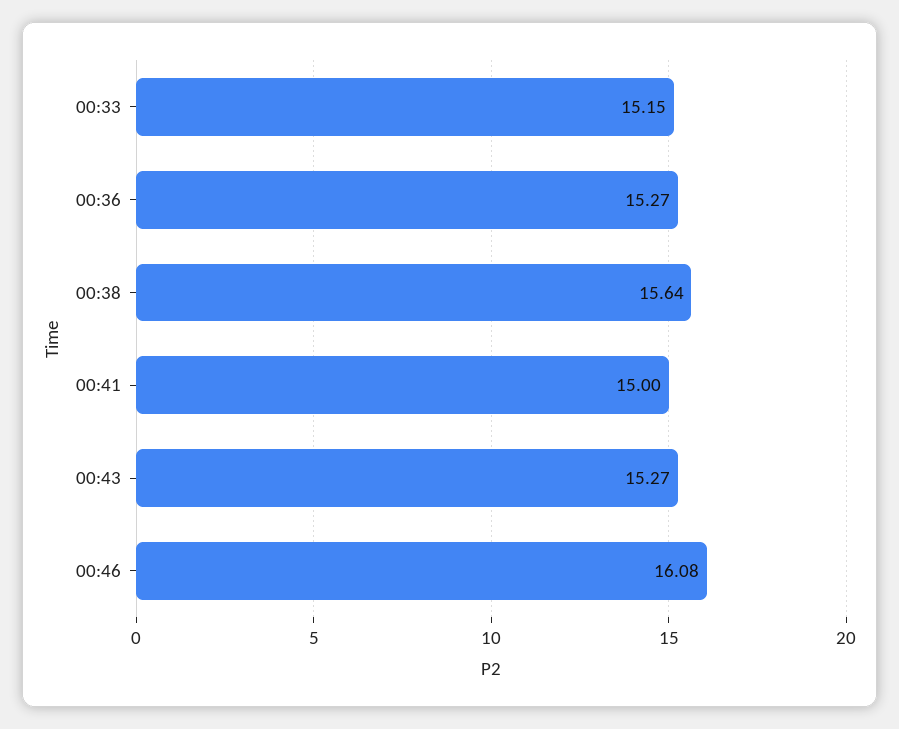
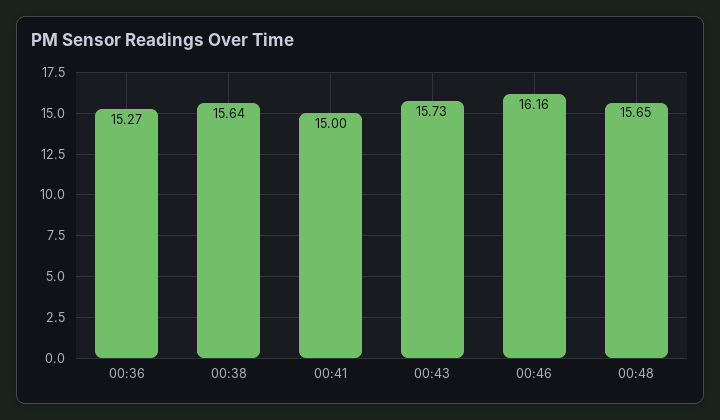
00:33: 15.15 -> none
00:43: 15.27 -> 15.73
00:46: 16.08 -> 16.16
00:48: none -> 15.65

